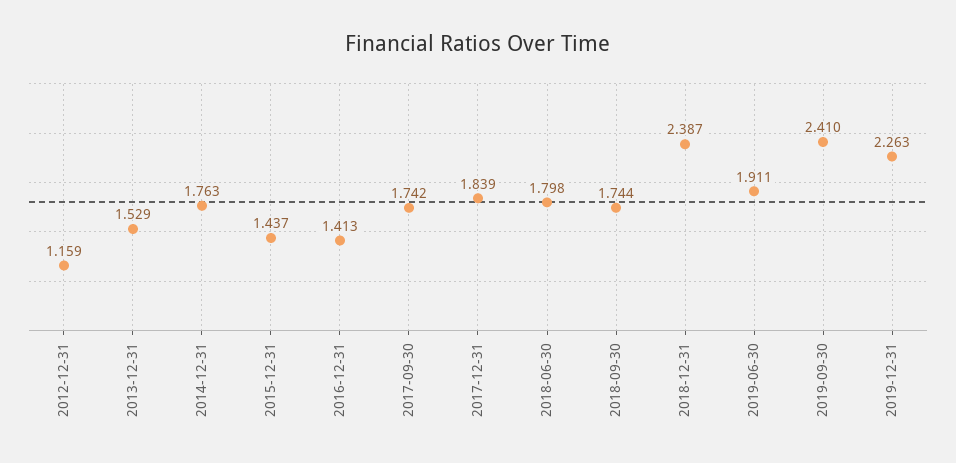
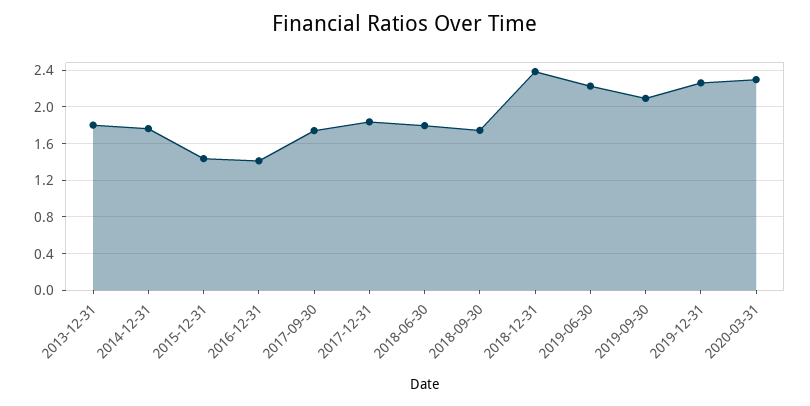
2012-12-31: 1.159 -> none
2013-12-31: 1.529 -> 1.8
2019-06-30: 1.911 -> 2.2
2019-09-30: 2.41 -> 2.1
2020-03-31: none -> 2.3

